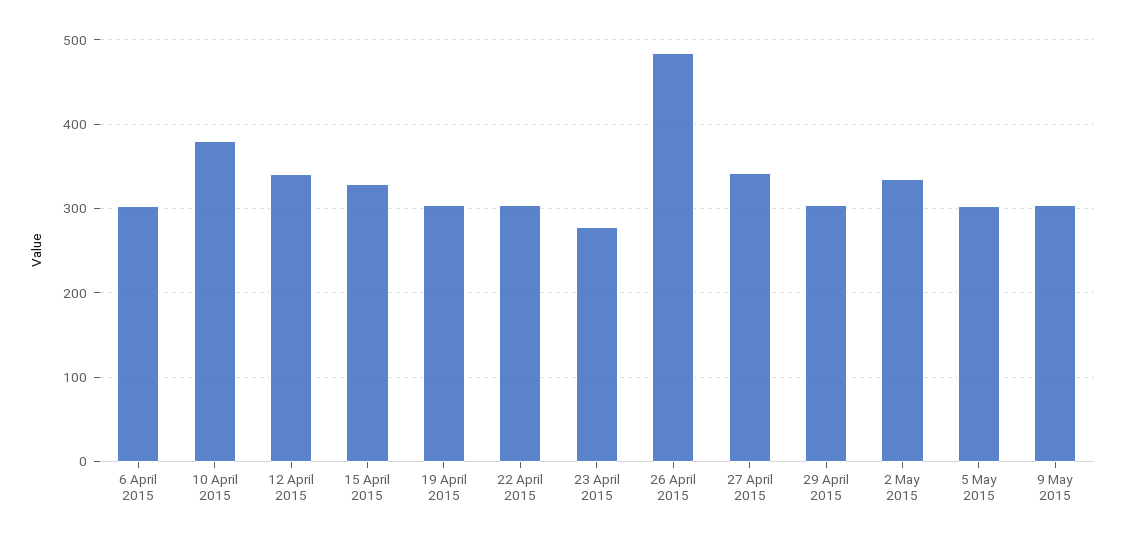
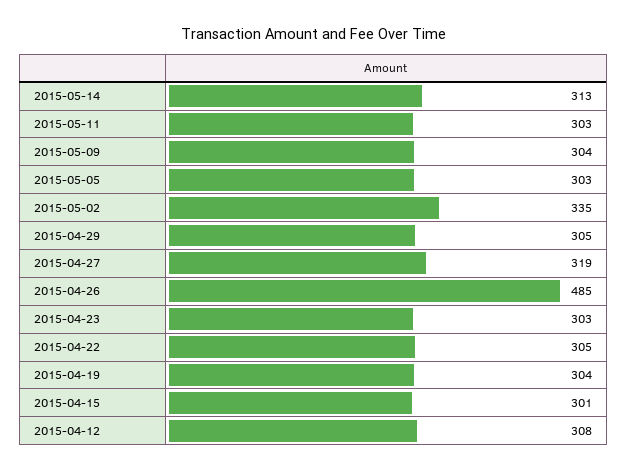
6 April 2015: 300 -> none
10 April 2015: 380 -> none
12 April 2015: 340 -> 308
15 April 2015: 330 -> 301
23 April 2015: 280 -> 303
27 April 2015: 340 -> 319
2015-05-14: none -> 313
2015-05-11: none -> 303

